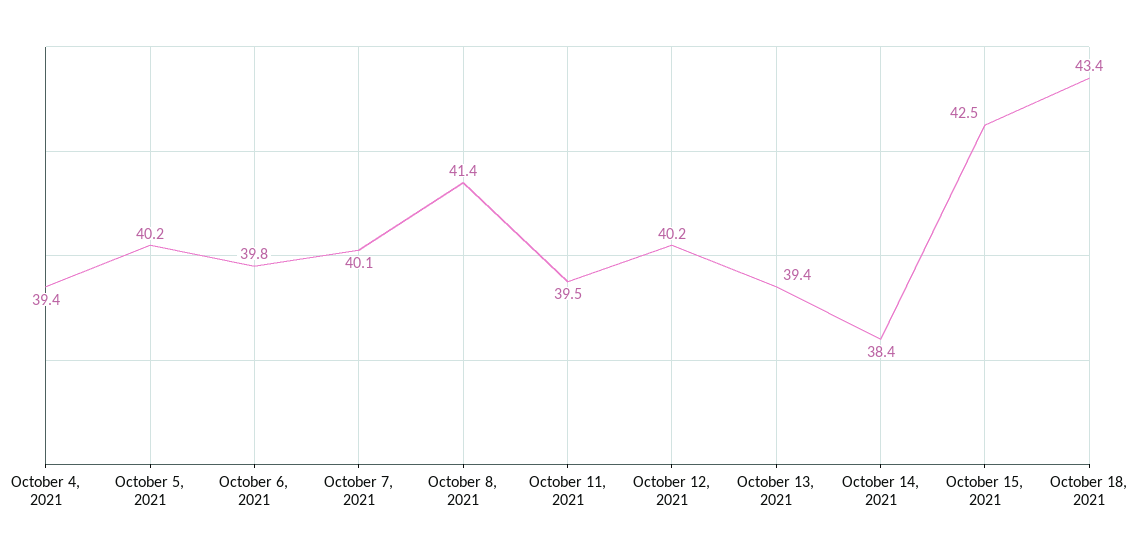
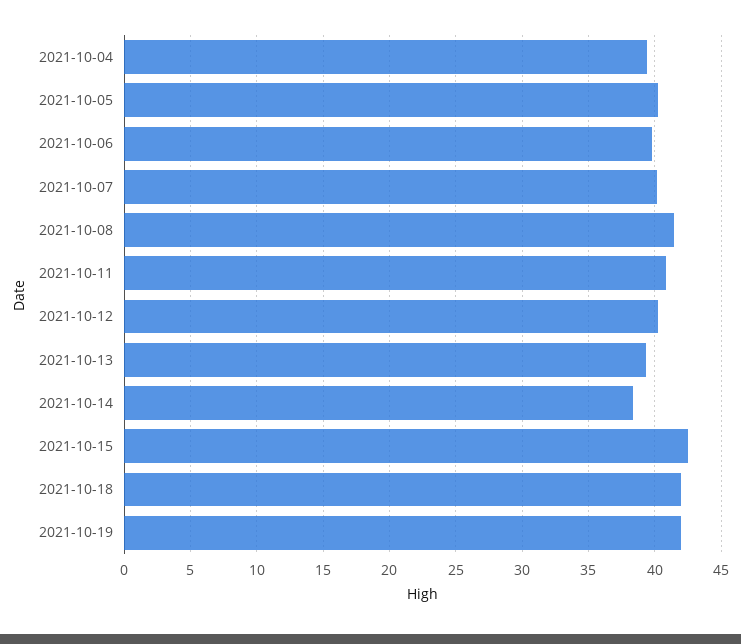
October 11, 2021: 39.5 -> 41
October 18, 2021: 43.4 -> 42
2021-10-19: none -> 42

